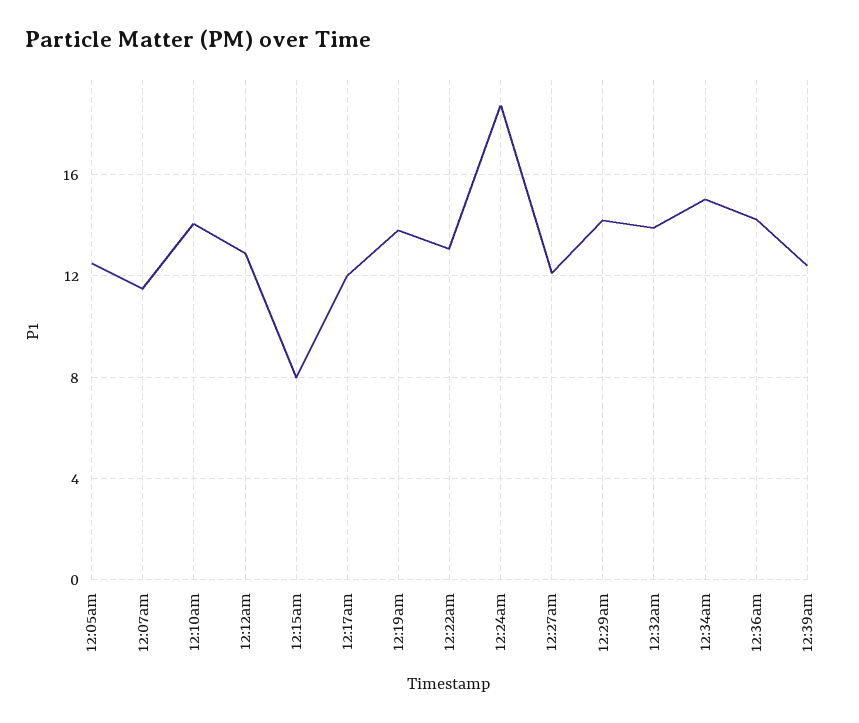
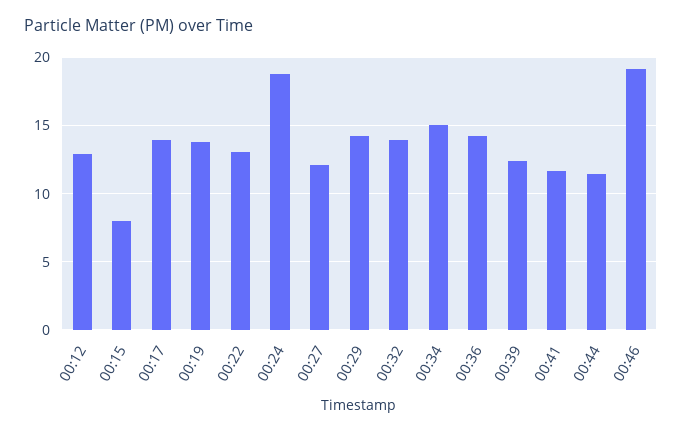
12:05am: 12.5 -> none
12:07am: 11.5 -> none
12:10am: 14 -> none
12:17am: 12 -> 14
00:41: none -> 11.5
00:44: none -> 11.5
00:46: none -> 19

